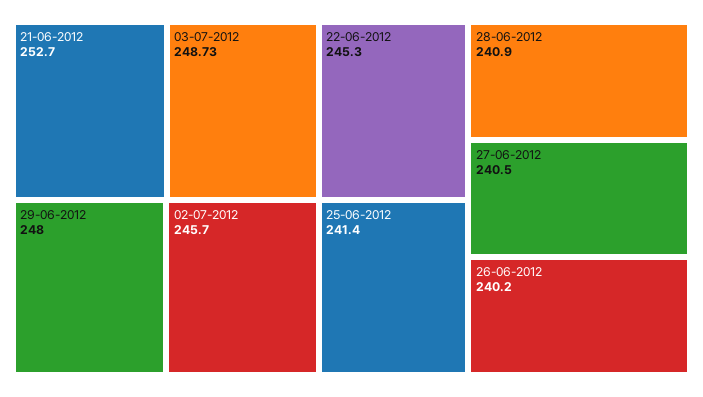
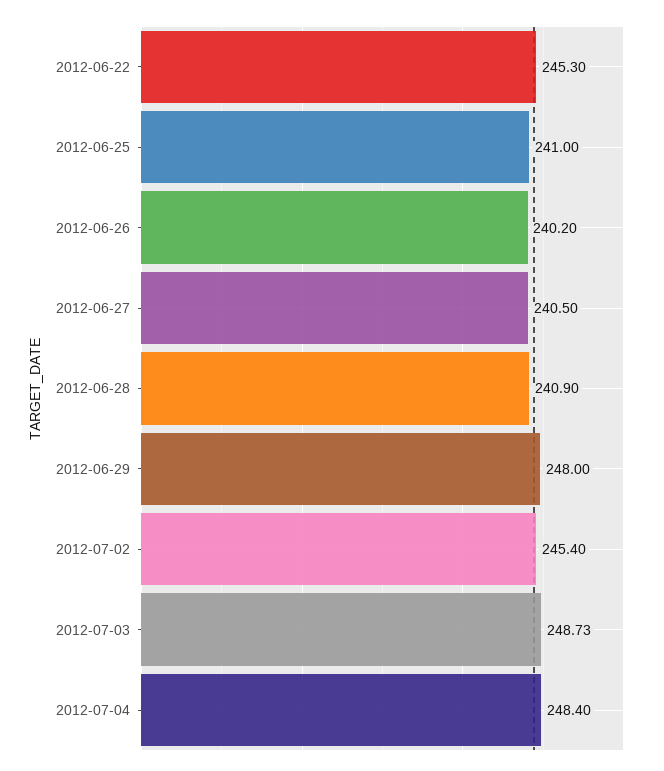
21-06-2012: 252.7 -> none
02-07-2012: 245.7 -> 245.4
25-06-2012: 241.4 -> 241
2012-07-04: none -> 248.4

